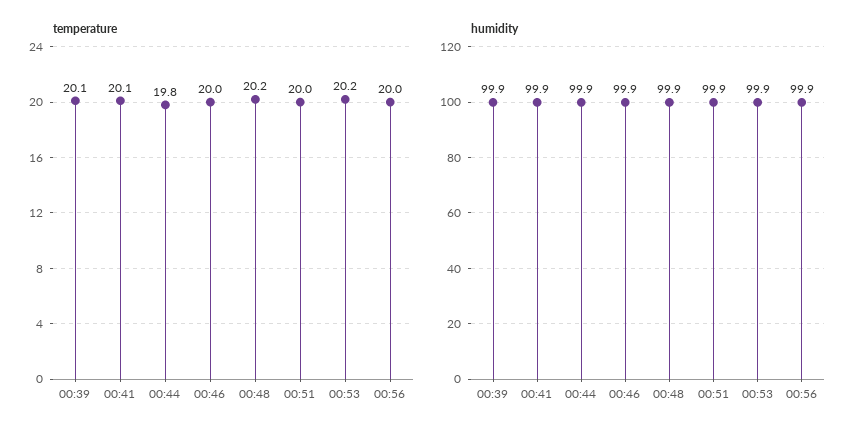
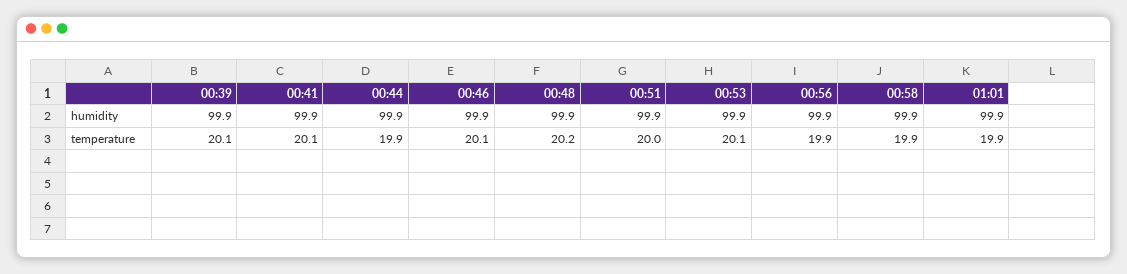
temperature, 00:44: 19.8 -> 19.9
temperature, 00:46: 20 -> 20.1
temperature, 00:53: 20.2 -> 20.1
temperature, 00:56: 20 -> 19.9
humidity, 00:58: none -> 99.9
humidity, 01:01: none -> 99.9
temperature, 00:58: none -> 19.9
temperature, 01:01: none -> 19.9

